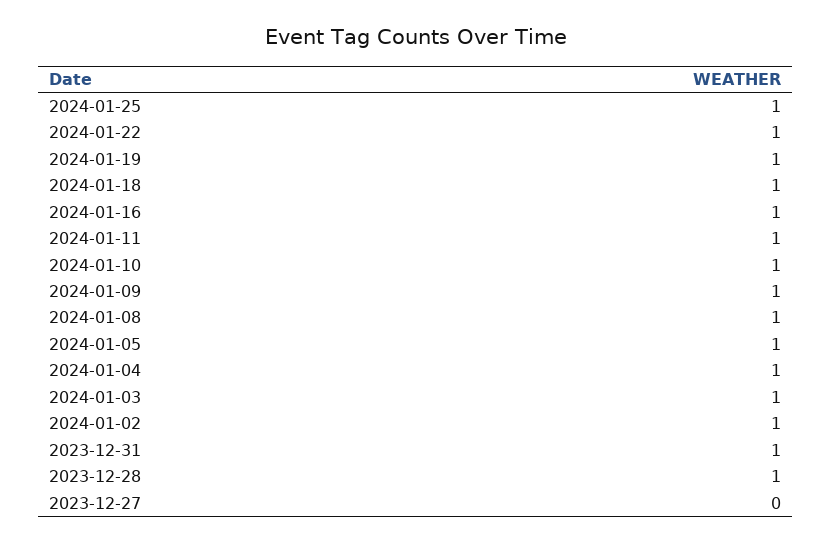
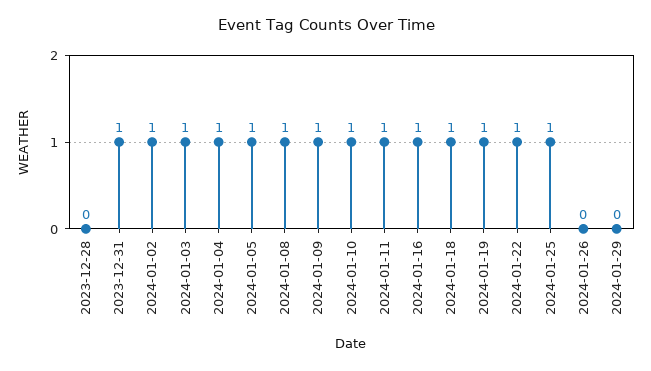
2023-12-28: 1 -> 0
2023-12-27: 0 -> none
2024-01-26: none -> 0
2024-01-29: none -> 0

